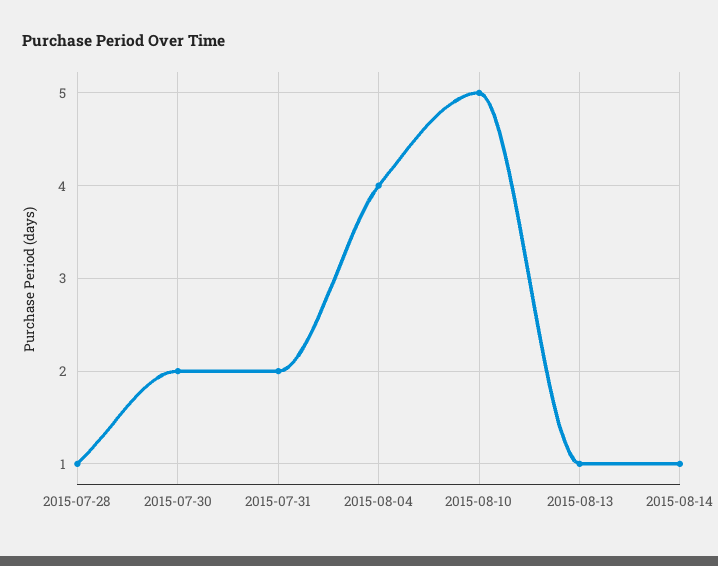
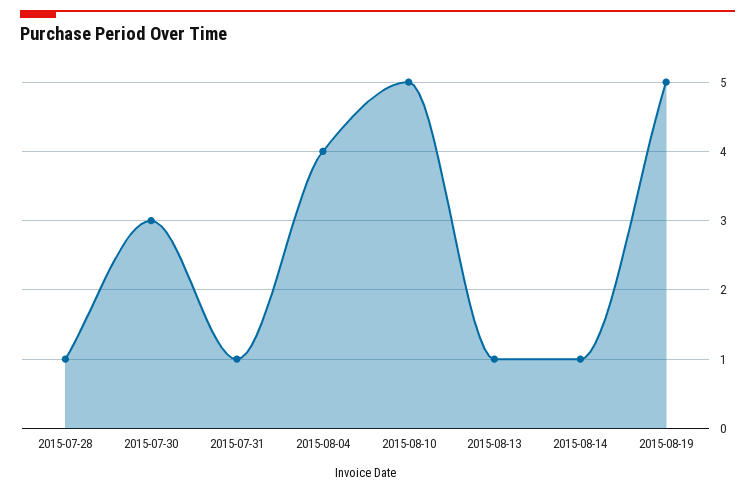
2015-07-30: 2 -> 3
2015-07-31: 2 -> 1
2015-08-19: none -> 5

